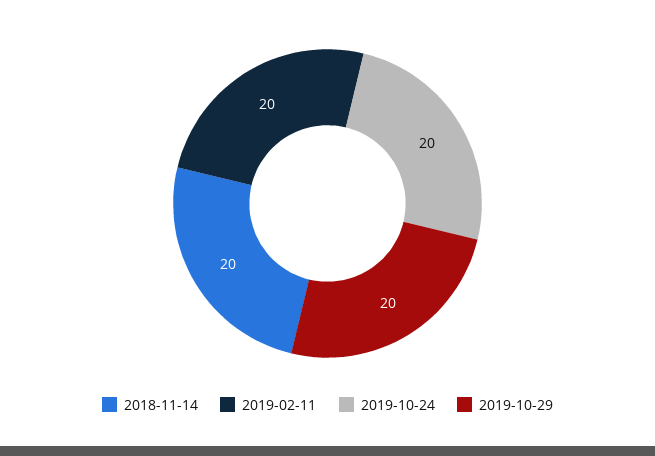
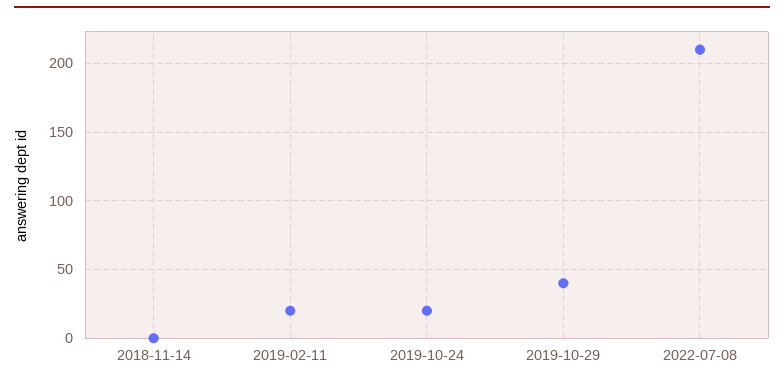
2018-11-14: 20 -> 0
2019-10-29: 20 -> 40
2022-07-08: none -> 210

